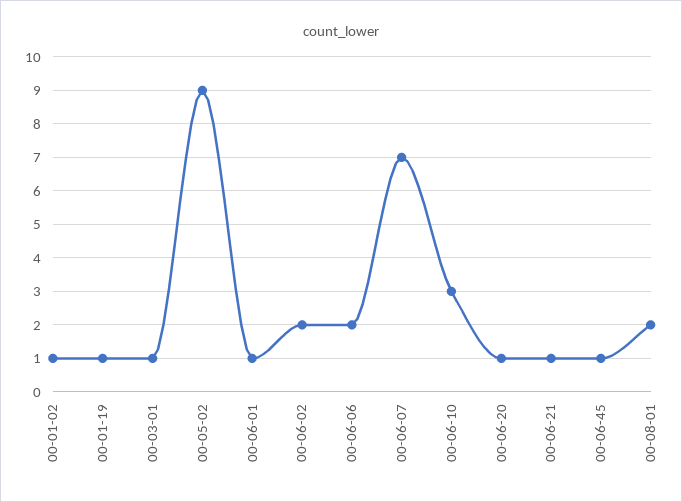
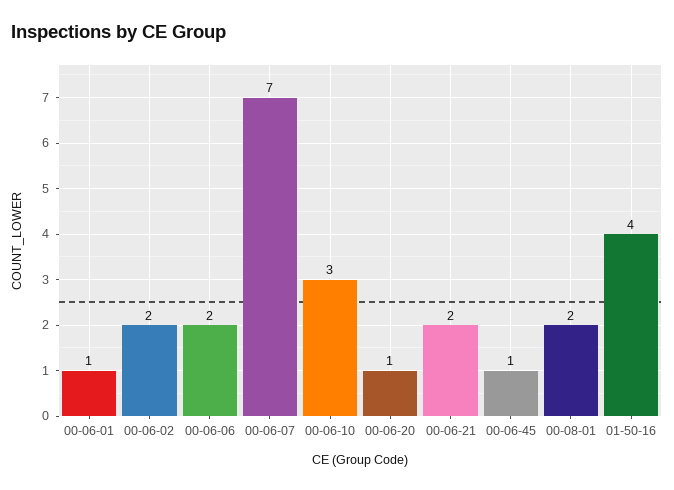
00-01-02: 1 -> none
00-01-19: 1 -> none
00-03-01: 1 -> none
00-05-02: 9 -> none
00-06-21: 1 -> 2
01-50-16: none -> 4

